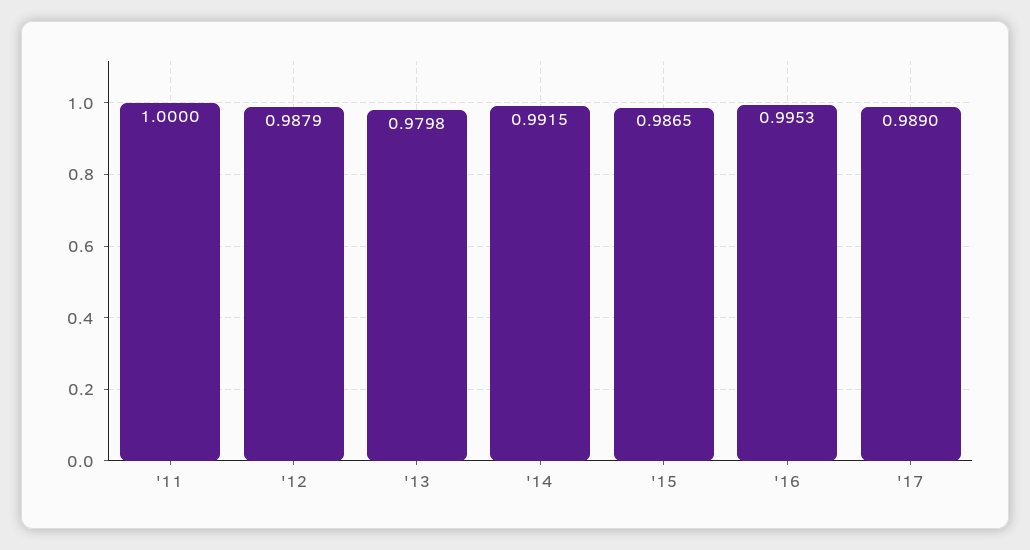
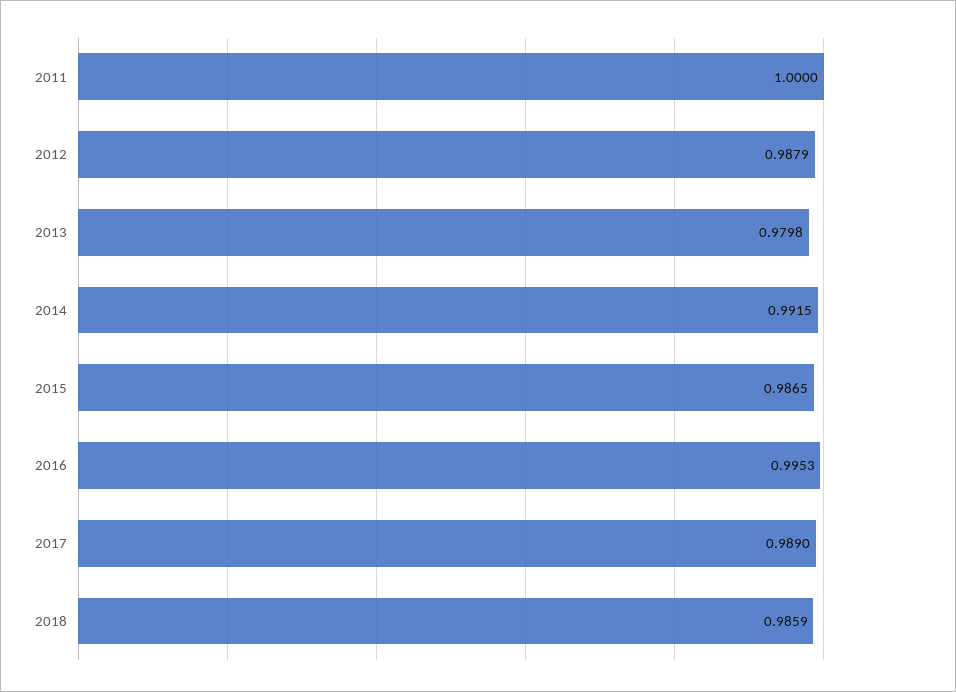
2018: none -> 0.9859

